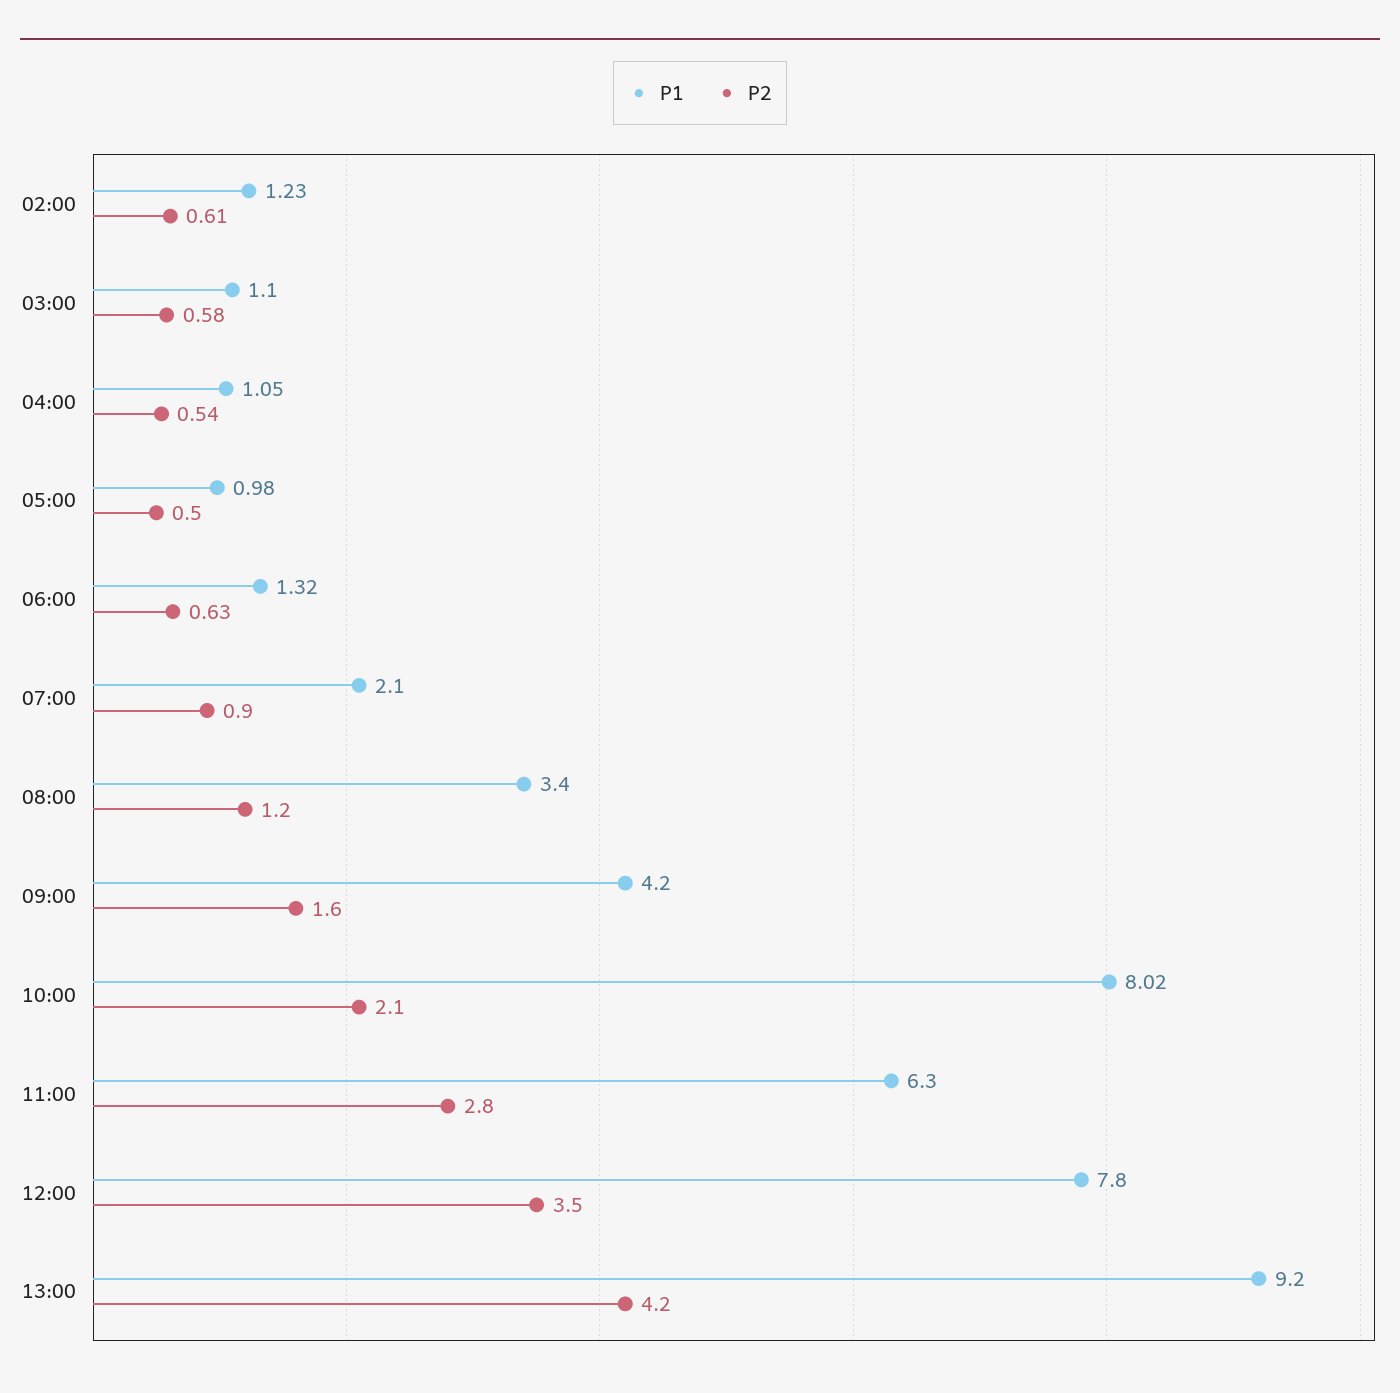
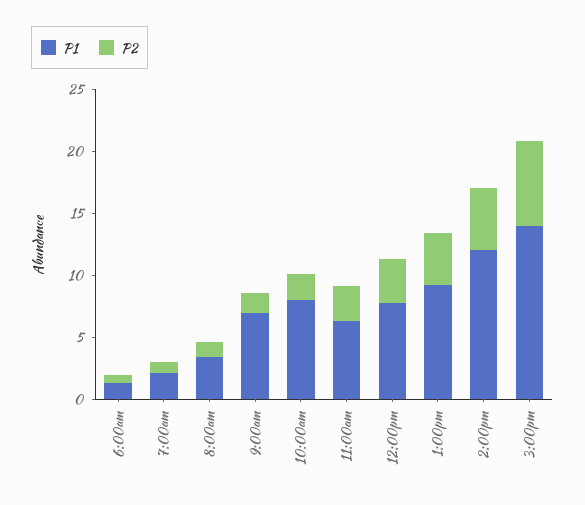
P1, 02:00: 1.23 -> none
P2, 02:00: 0.61 -> none
P1, 03:00: 1.1 -> none
P2, 03:00: 0.58 -> none
P1, 04:00: 1.05 -> none
P2, 04:00: 0.54 -> none
P1, 05:00: 0.98 -> none
P2, 05:00: 0.5 -> none
P1, 09:00: 4.2 -> 7
P1, 2:00pm: none -> 12
P2, 2:00pm: none -> 5
P1, 3:00pm: none -> 14
P2, 3:00pm: none -> 7

